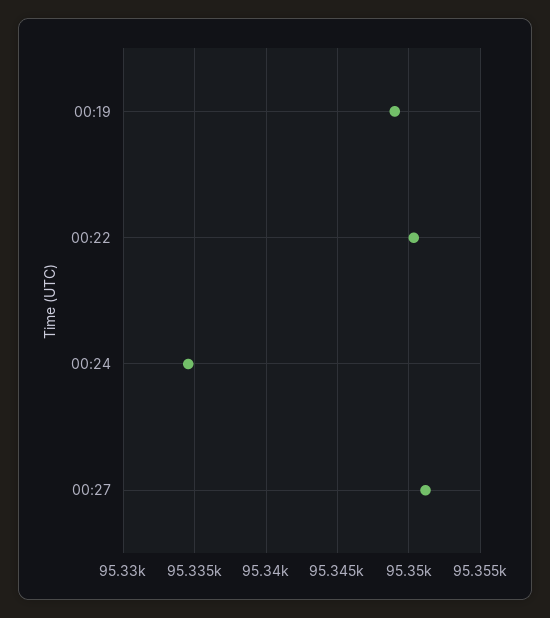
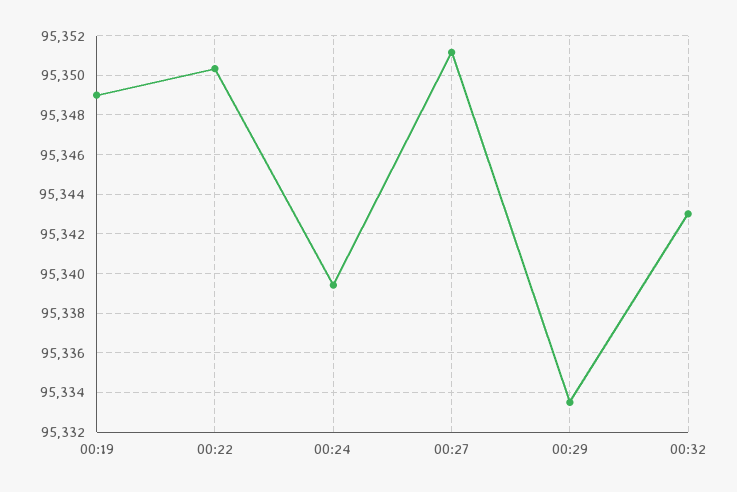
00:24: 95334.5 -> 95339.5
00:29: none -> 95333.5
00:32: none -> 95343

